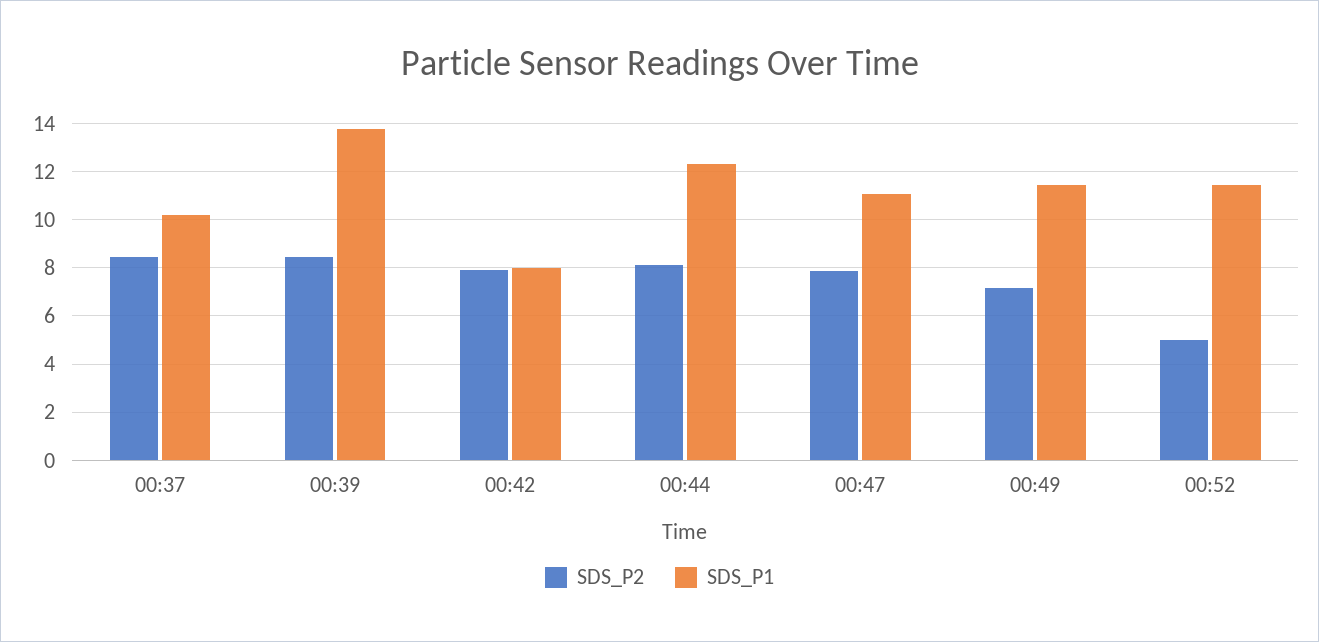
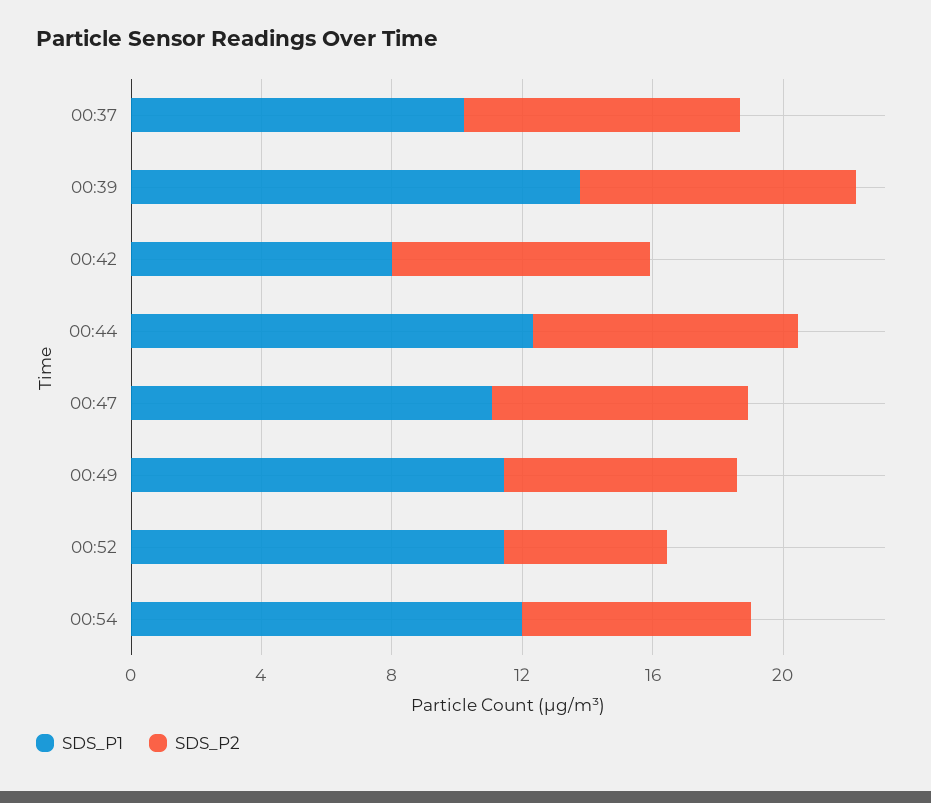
SDS_P1, 00:54: none -> 12
SDS_P2, 00:54: none -> 7

